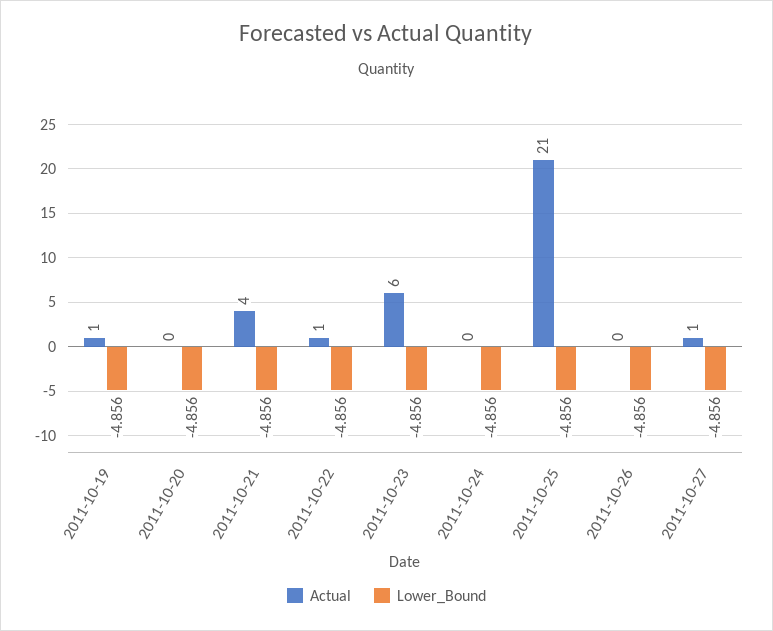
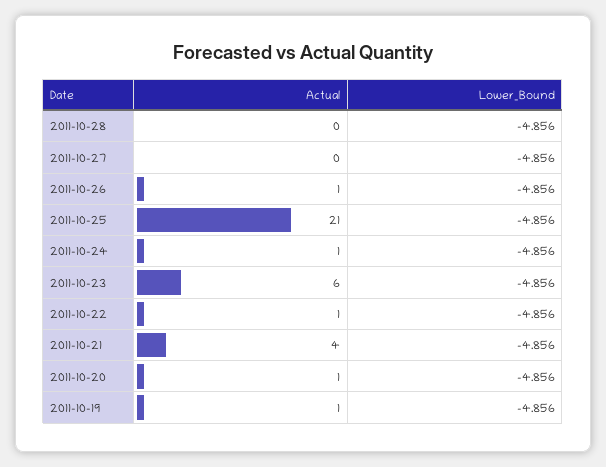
Actual, 2011-10-20: 0 -> 1
Actual, 2011-10-24: 0 -> 1
Actual, 2011-10-26: 0 -> 1
Actual, 2011-10-27: 1 -> 0
Actual, 2011-10-28: none -> 0
Lower_Bound, 2011-10-28: none -> -4.856

